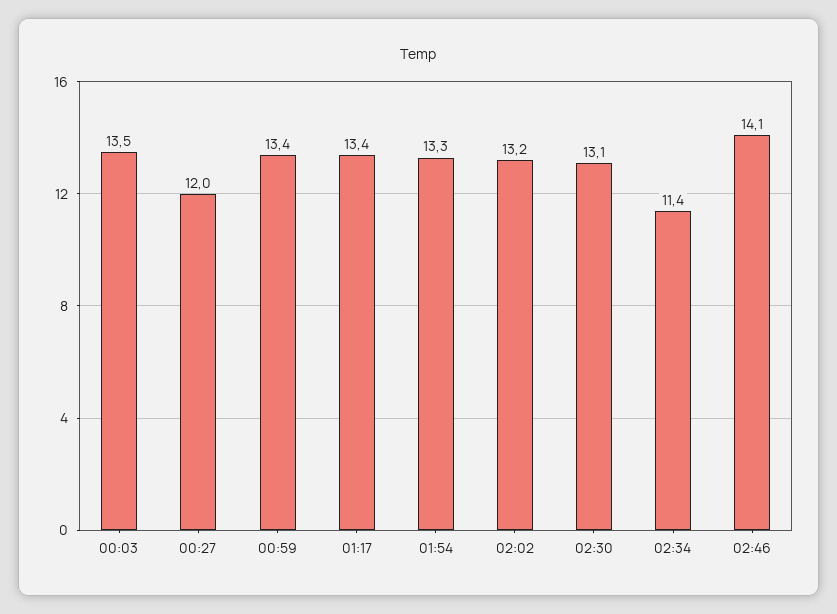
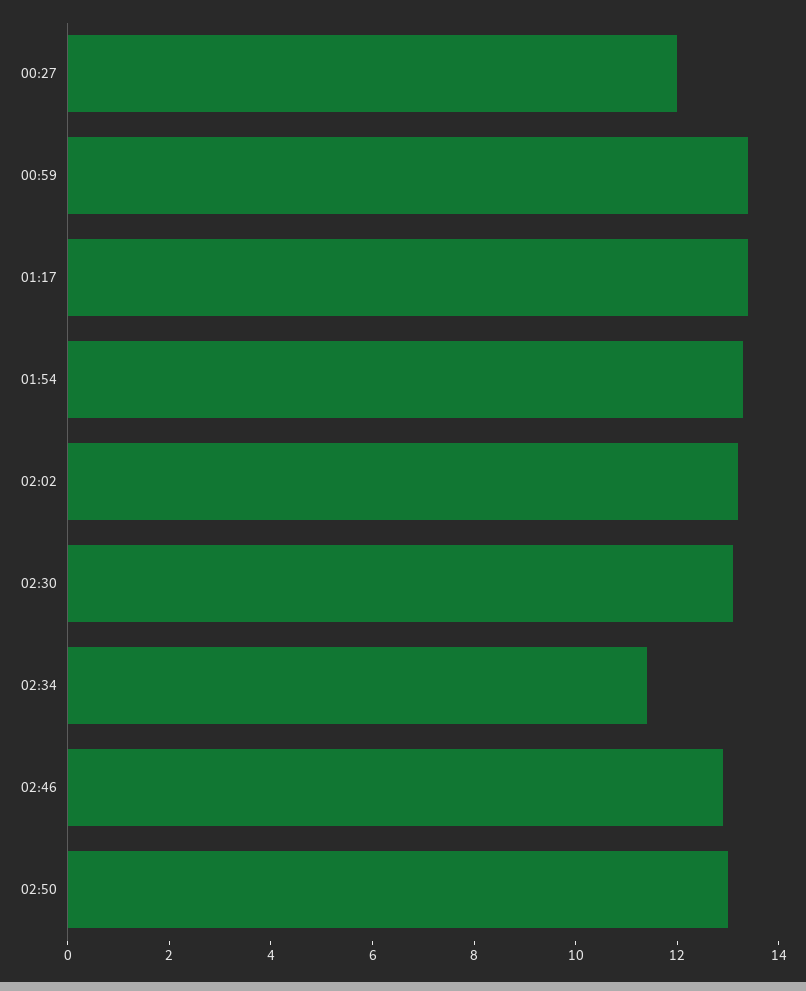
00:03: 13.5 -> none
02:46: 14.1 -> 13
02:50: none -> 13

